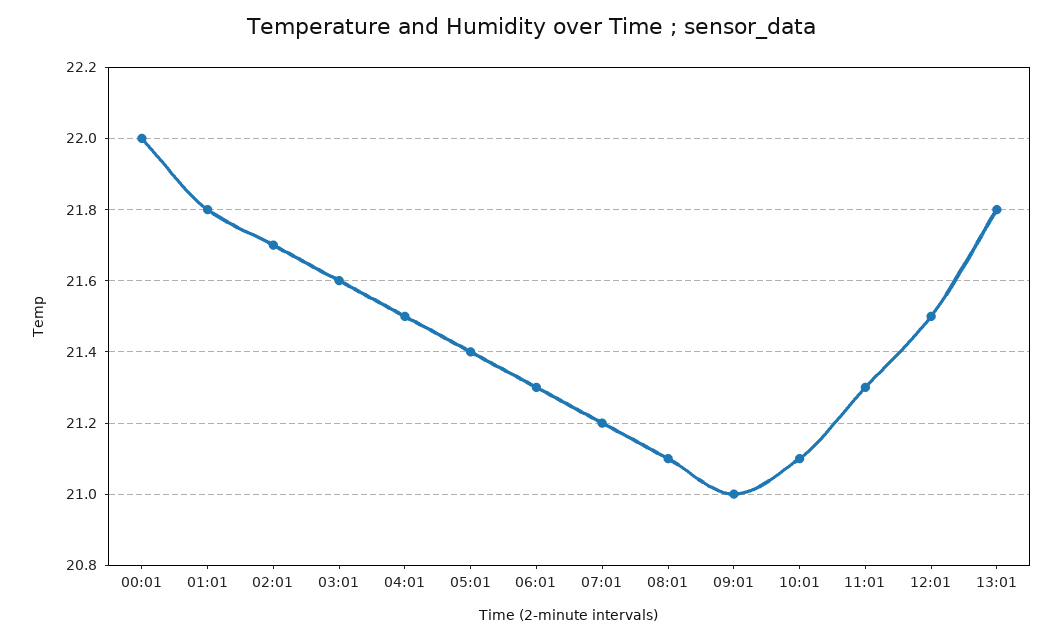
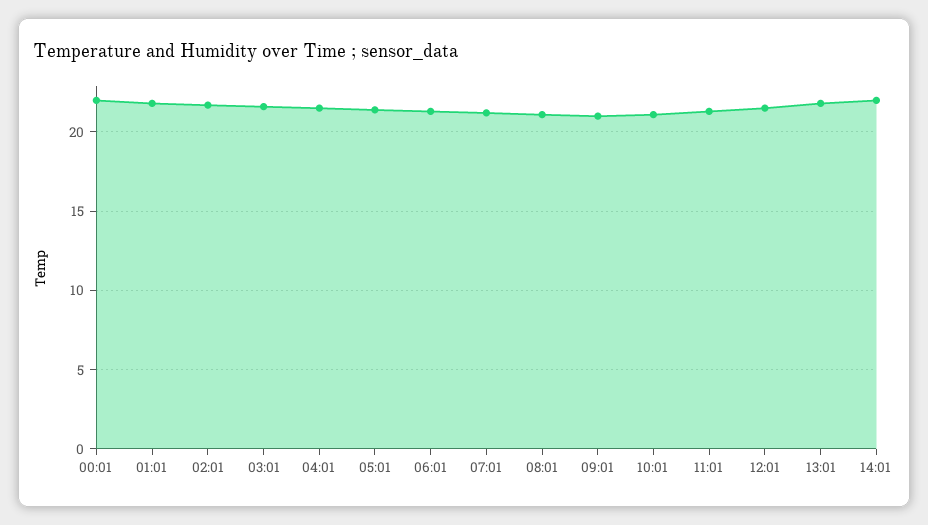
14:01: none -> 22

